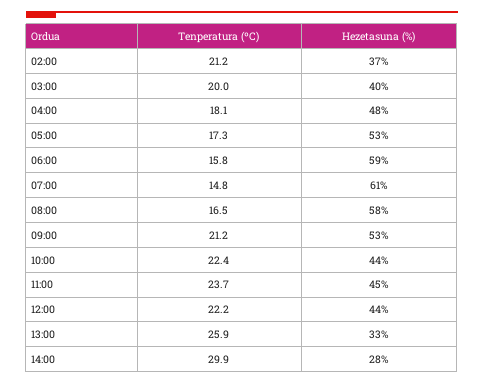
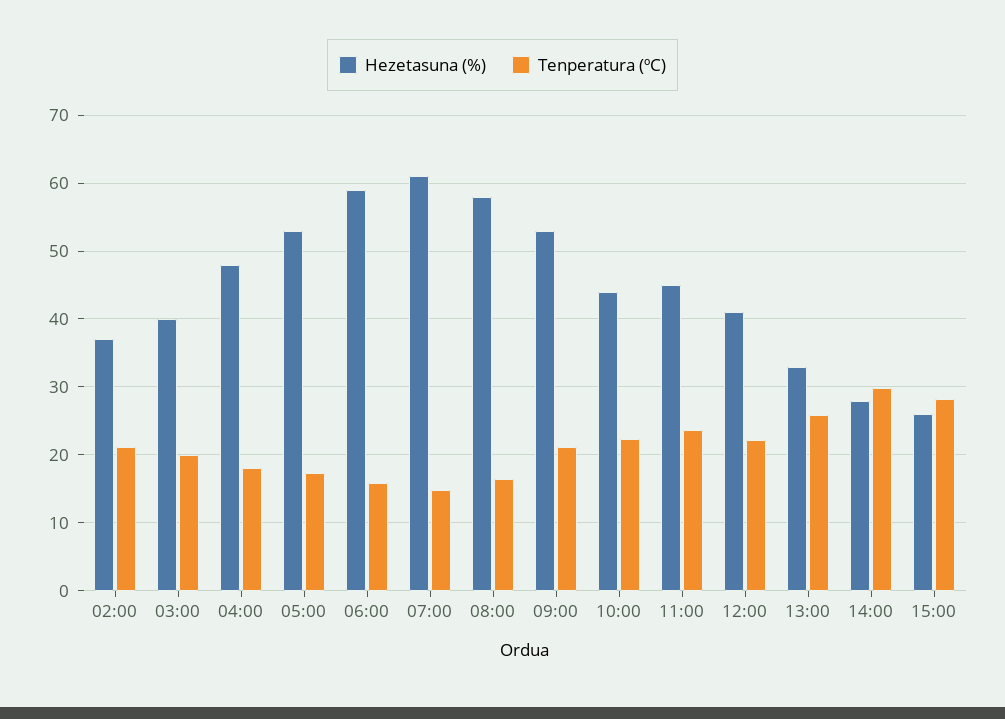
Hezetasuna (%), 12:00: 44 -> 41
Hezetasuna (%), 15:00: none -> 26
Tenperatura (ºC), 15:00: none -> 28

